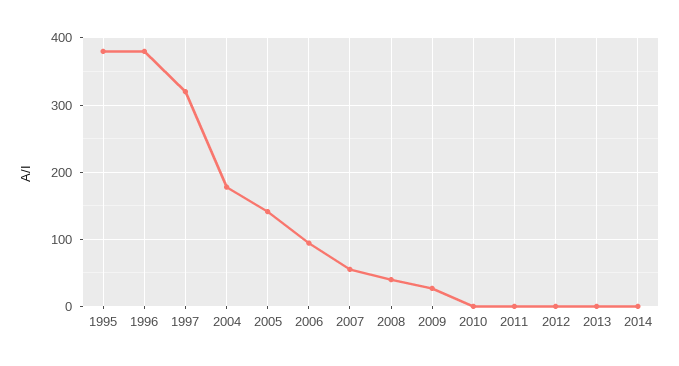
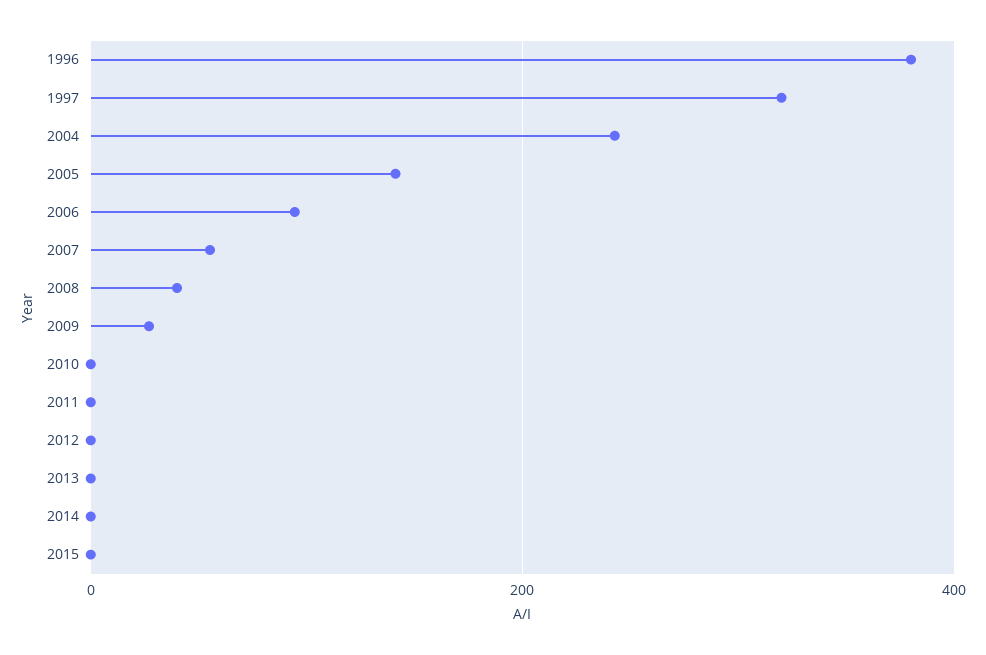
1995: 380 -> none
2004: 180 -> 240
2015: none -> 0

